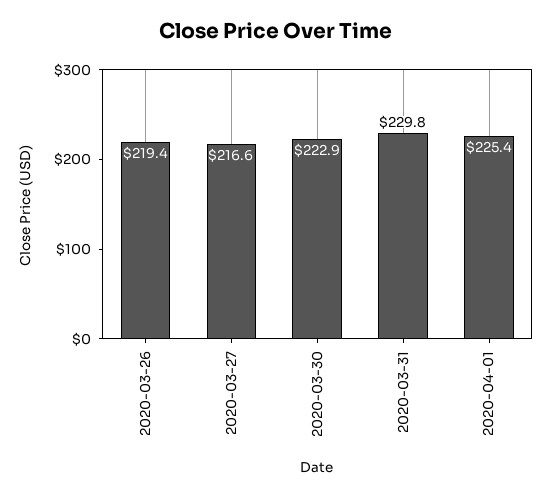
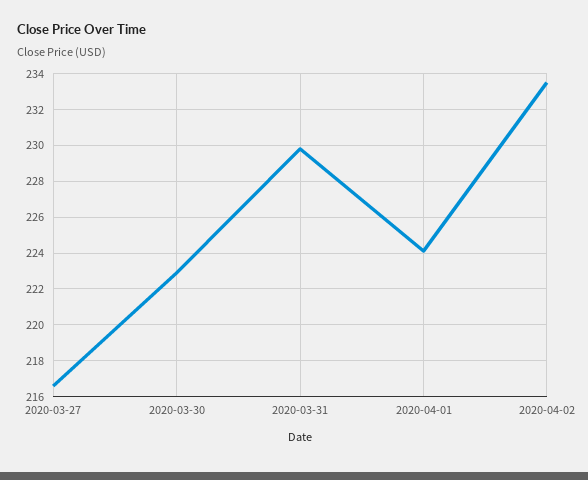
2020-03-26: 219.4 -> none
2020-04-01: 225.4 -> 224
2020-04-02: none -> 233.5

